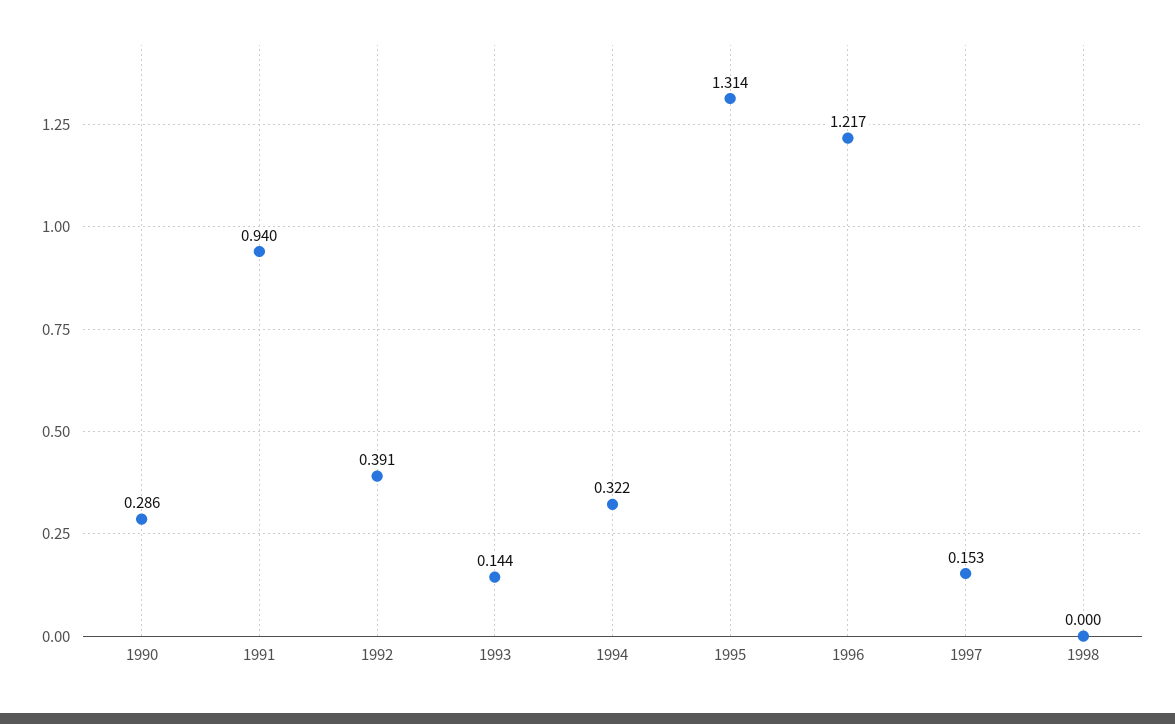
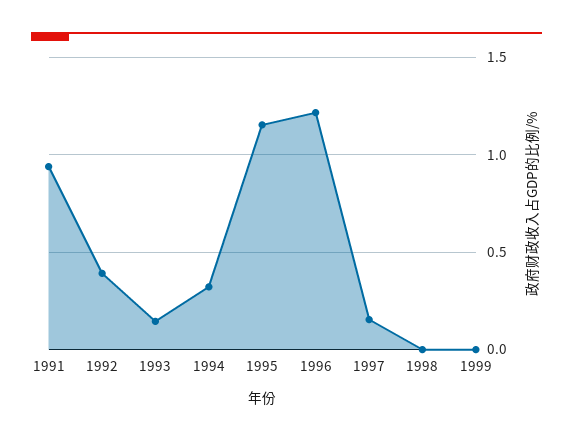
1990: 0.286 -> none
1995: 1.314 -> 1.15
1999: none -> 0

